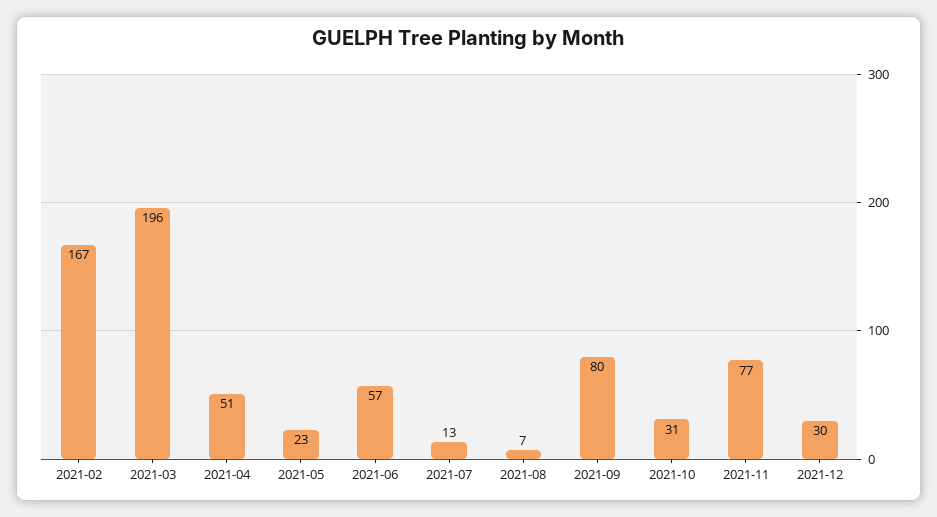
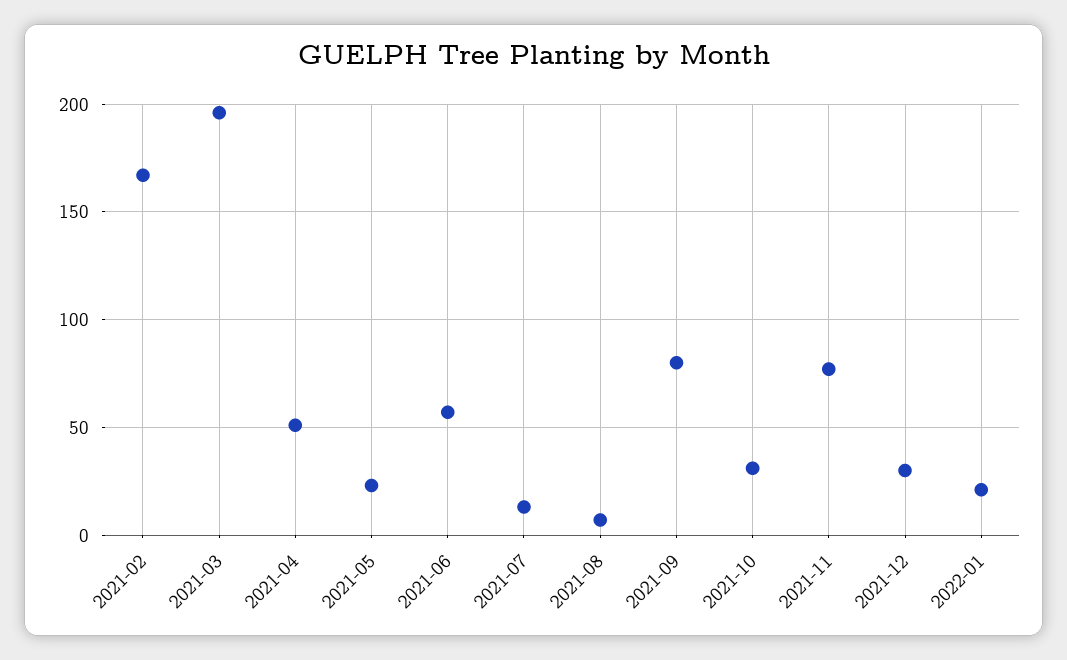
2022-01: none -> 20

